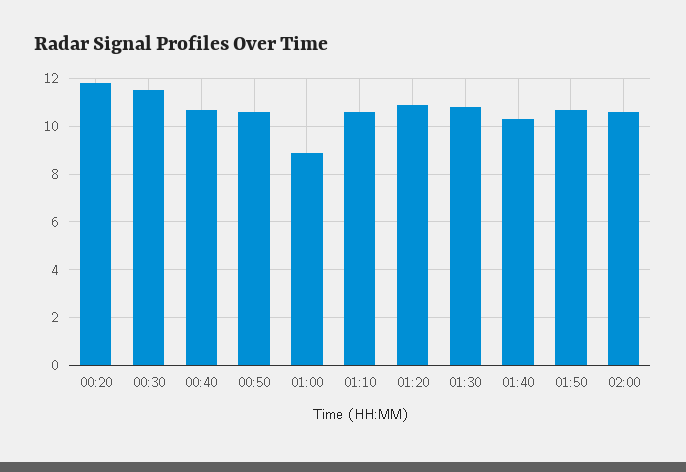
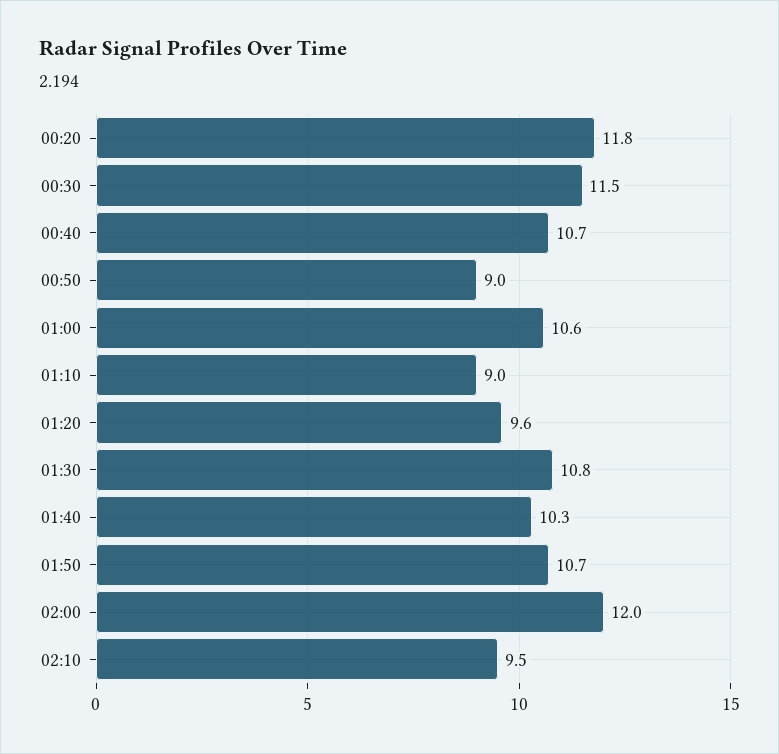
00:50: 10.5 -> 9
01:00: 9 -> 10.6
01:10: 10.5 -> 9
01:20: 11 -> 9.6
02:00: 10.5 -> 12
02:10: none -> 9.5

